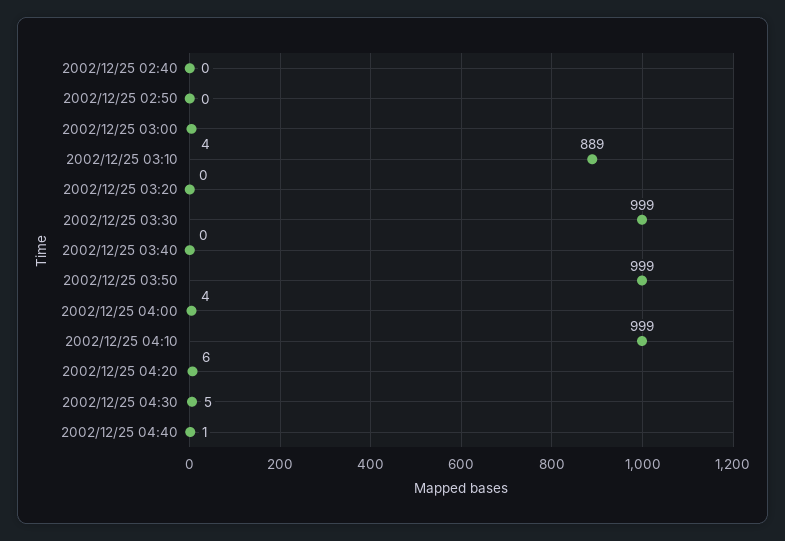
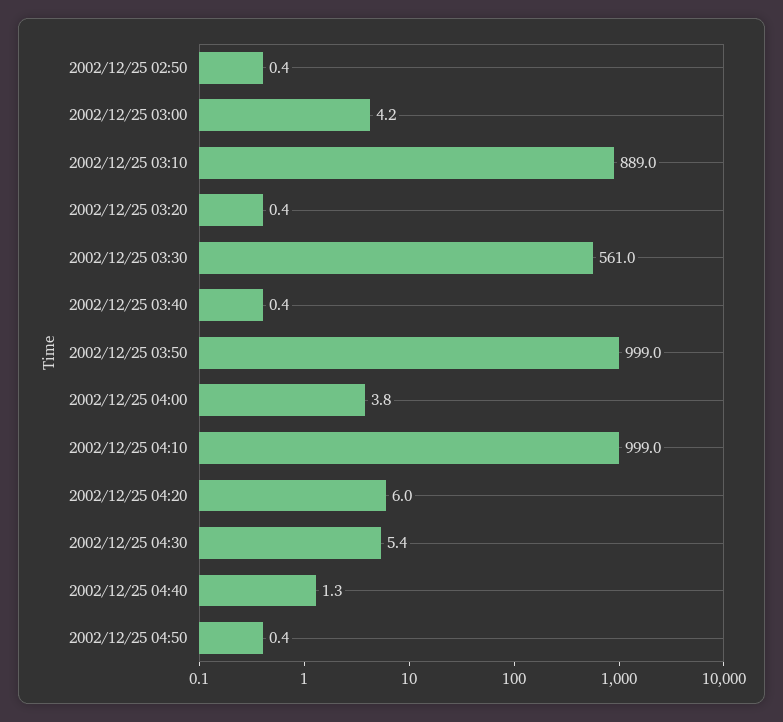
2002/12/25 02:40: 0 -> none
2002/12/25 03:30: 999 -> 561
2002/12/25 04:50: none -> 0.4

